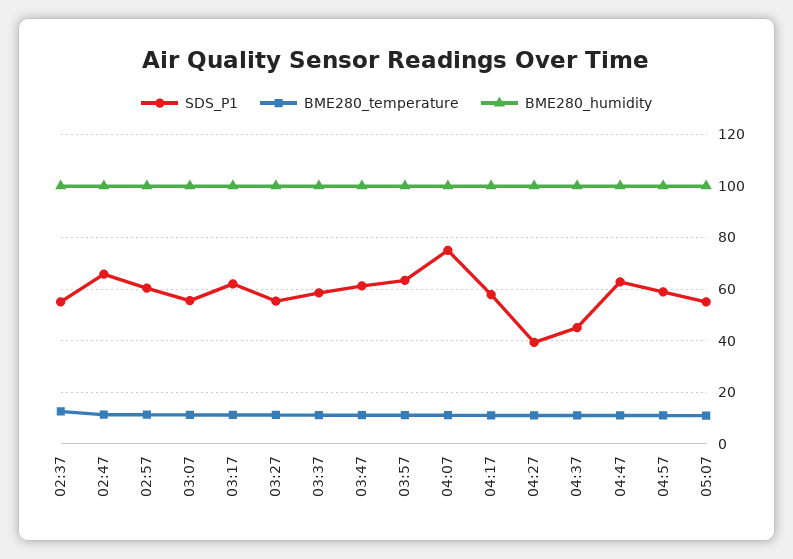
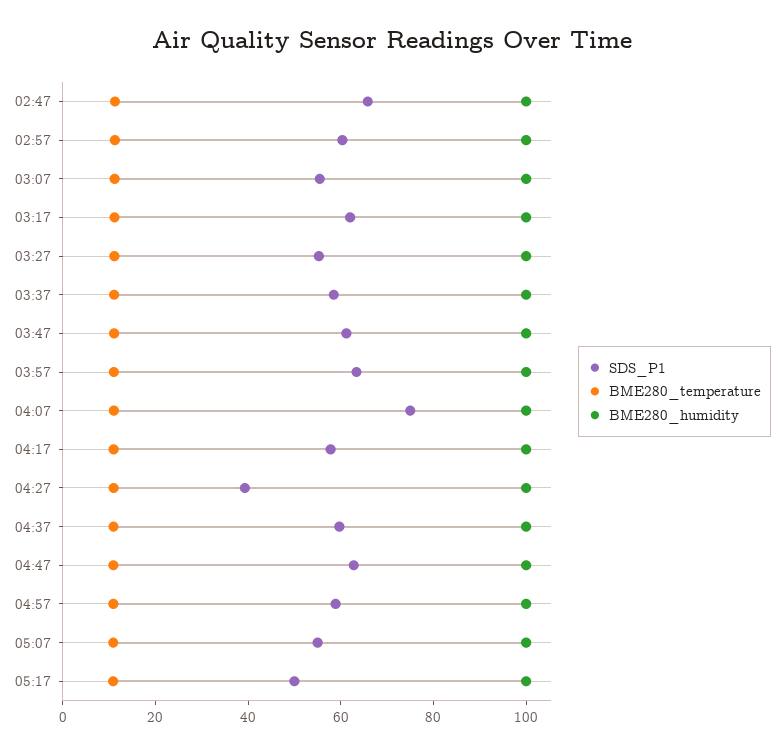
SDS_P1, 02:37: 55 -> none
BME280_temperature, 02:37: 12.5 -> none
BME280_humidity, 02:37: 100 -> none
SDS_P1, 04:37: 45 -> 60
SDS_P1, 05:17: none -> 50
BME280_temperature, 05:17: none -> 10
BME280_humidity, 05:17: none -> 100

